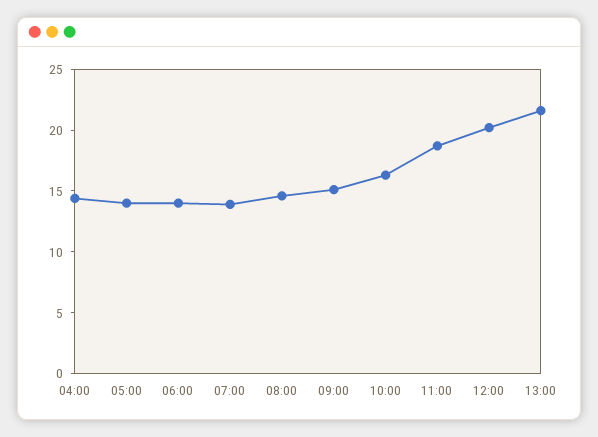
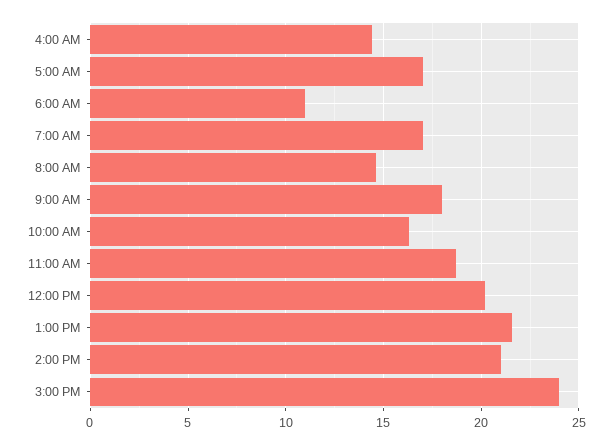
05:00: 14 -> 17
06:00: 14 -> 11
07:00: 14 -> 17
09:00: 15 -> 18
2:00 PM: none -> 21
3:00 PM: none -> 24

